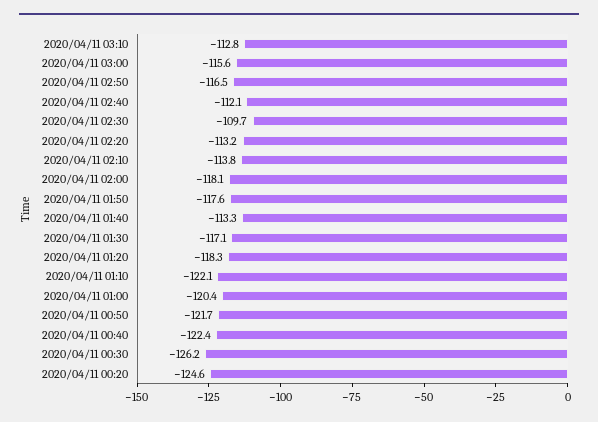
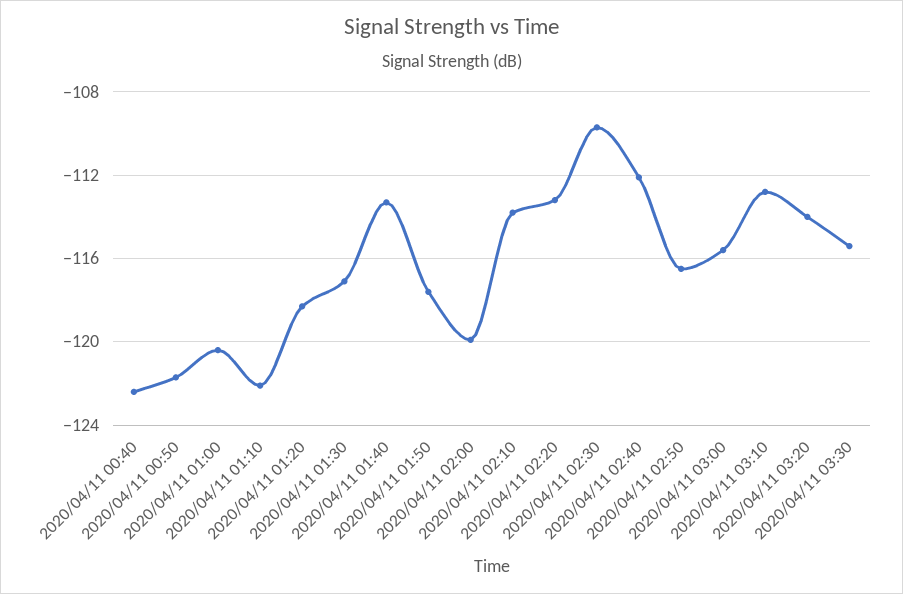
2020/04/11 02:00: -118.1 -> -120
2020/04/11 00:30: -126.2 -> none
2020/04/11 00:20: -124.6 -> none
2020/04/11 03:20: none -> -114
2020/04/11 03:30: none -> -115.5

